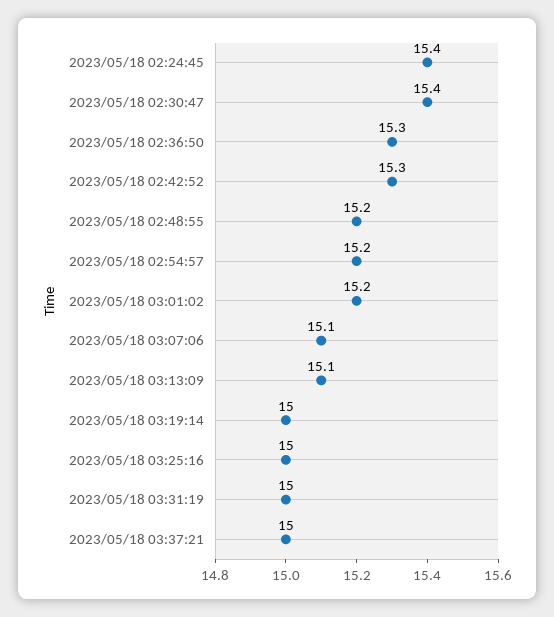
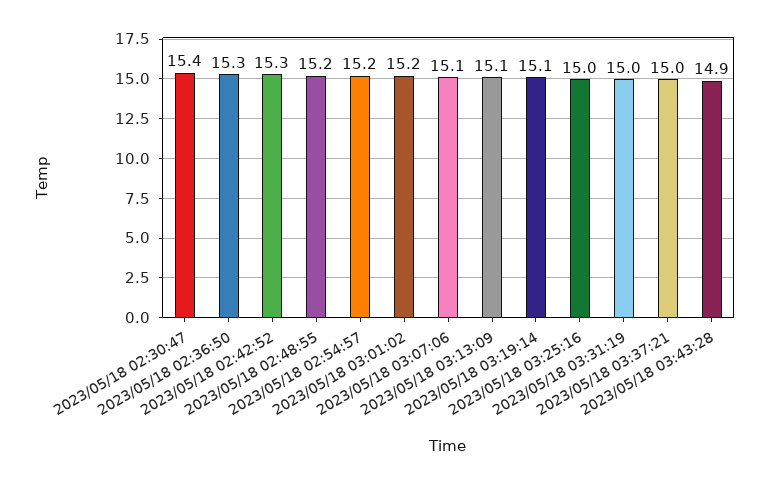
2023/05/18 02:24:45: 15.4 -> none
2023/05/18 03:19:14: 15 -> 15.1
2023/05/18 03:43:28: none -> 14.9

